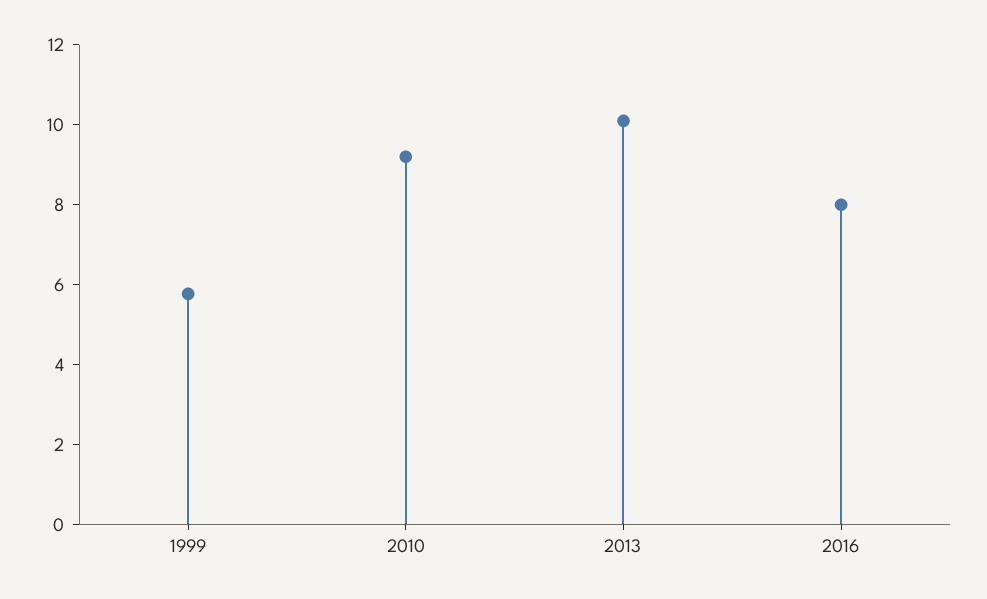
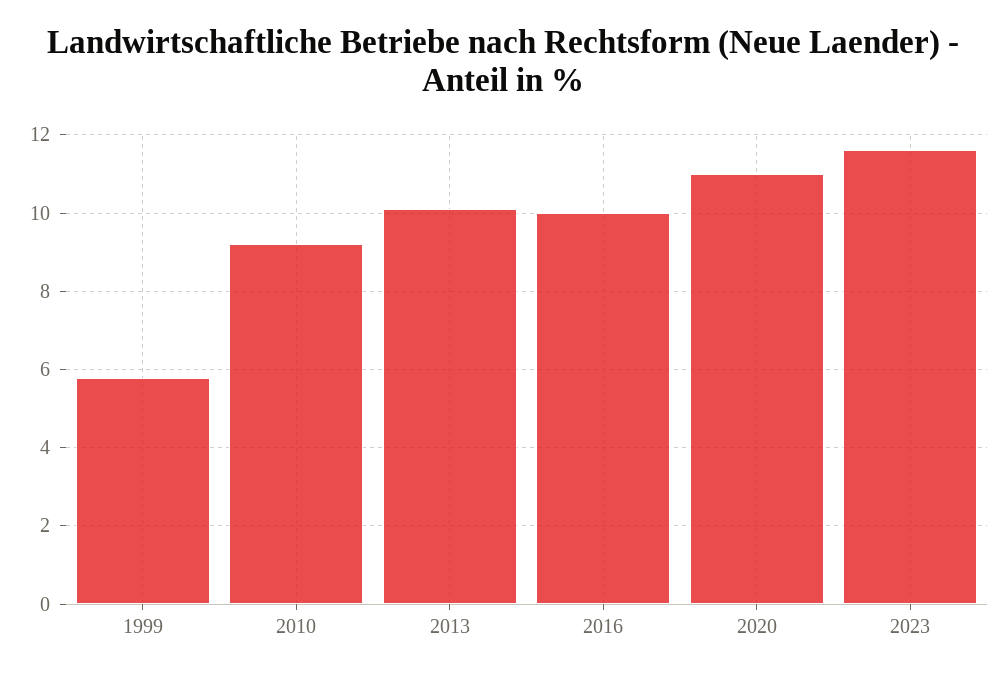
2016: 8 -> 10
2020: none -> 11
2023: none -> 11.6

